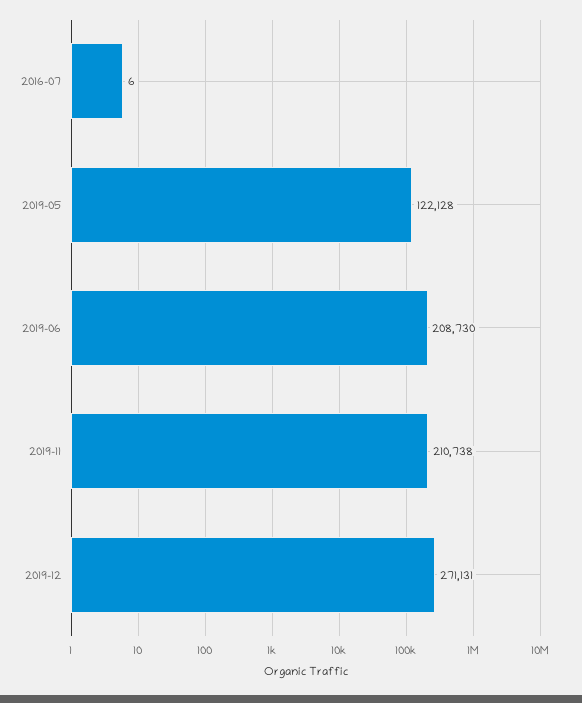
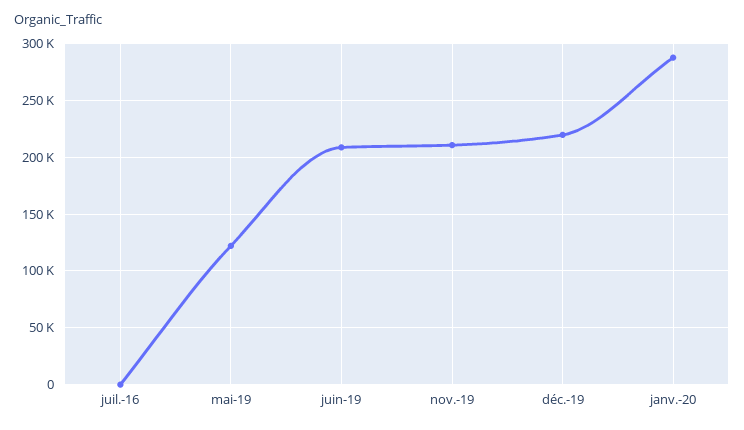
2019-12: 271131 -> 220000
janv.-20: none -> 290000

